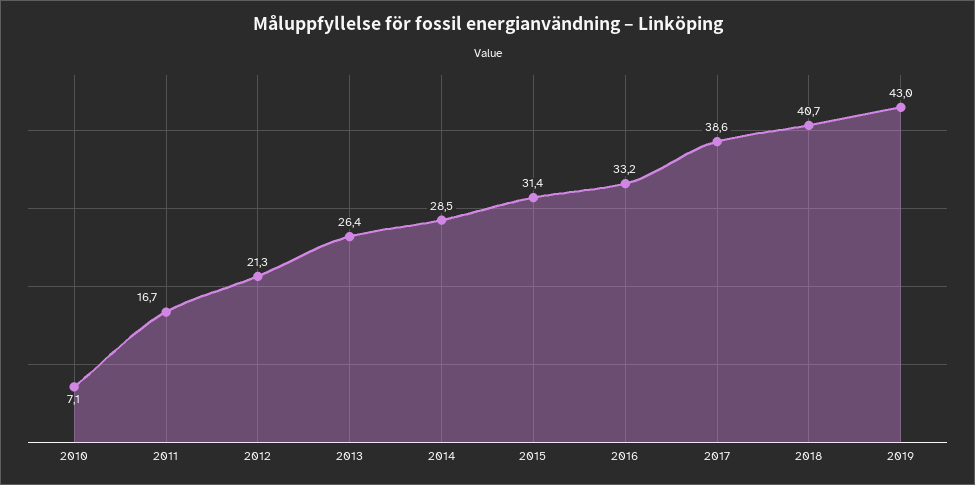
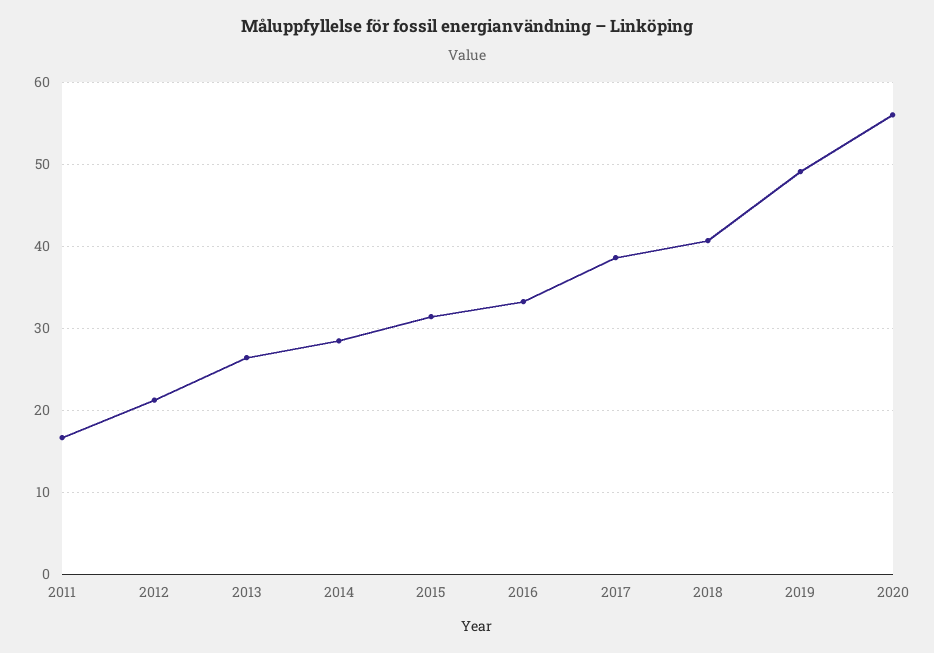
2010: 7.1 -> none
2019: 43 -> 49
2020: none -> 56

